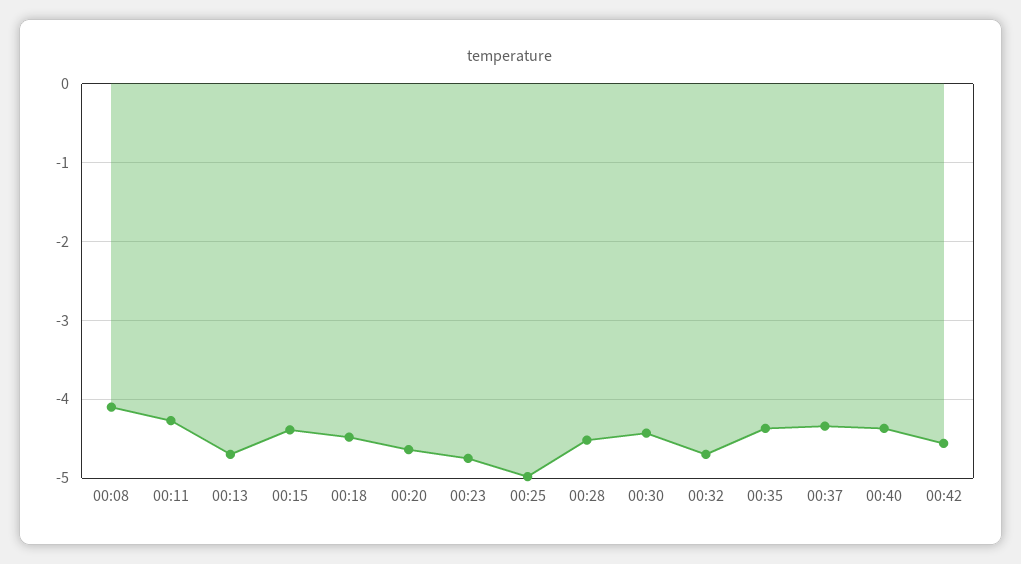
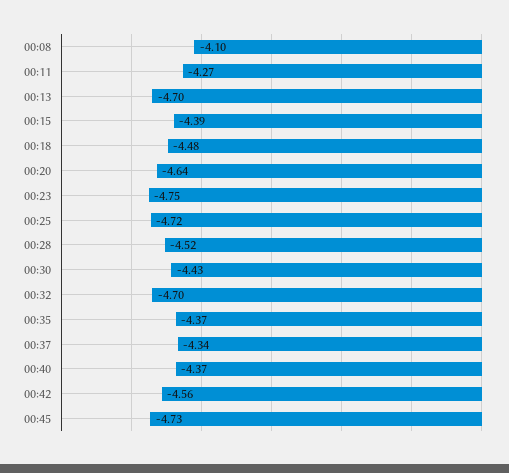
00:25: -5 -> -4.72
00:45: none -> -4.73

